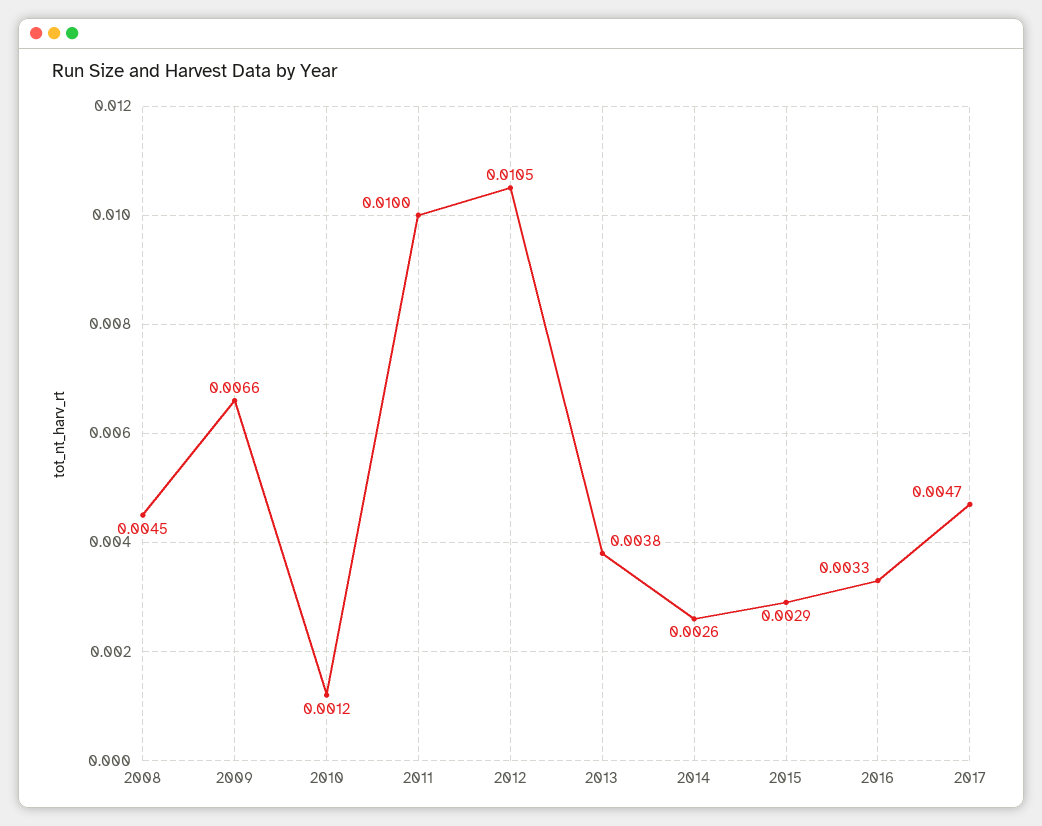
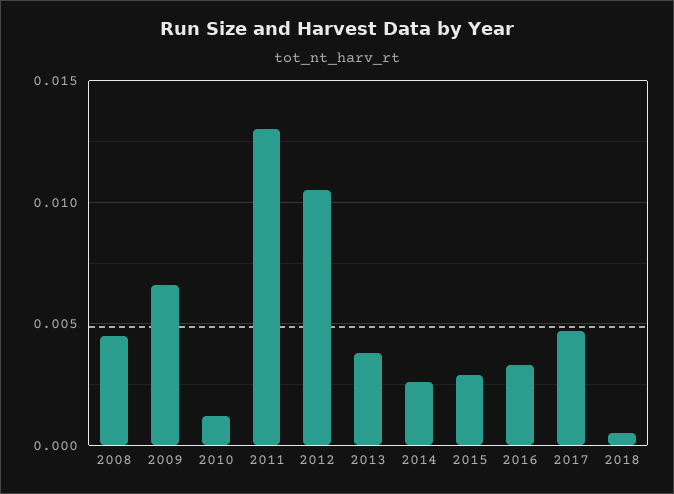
2011: 0.01 -> 0.013
2018: none -> 0.0005

